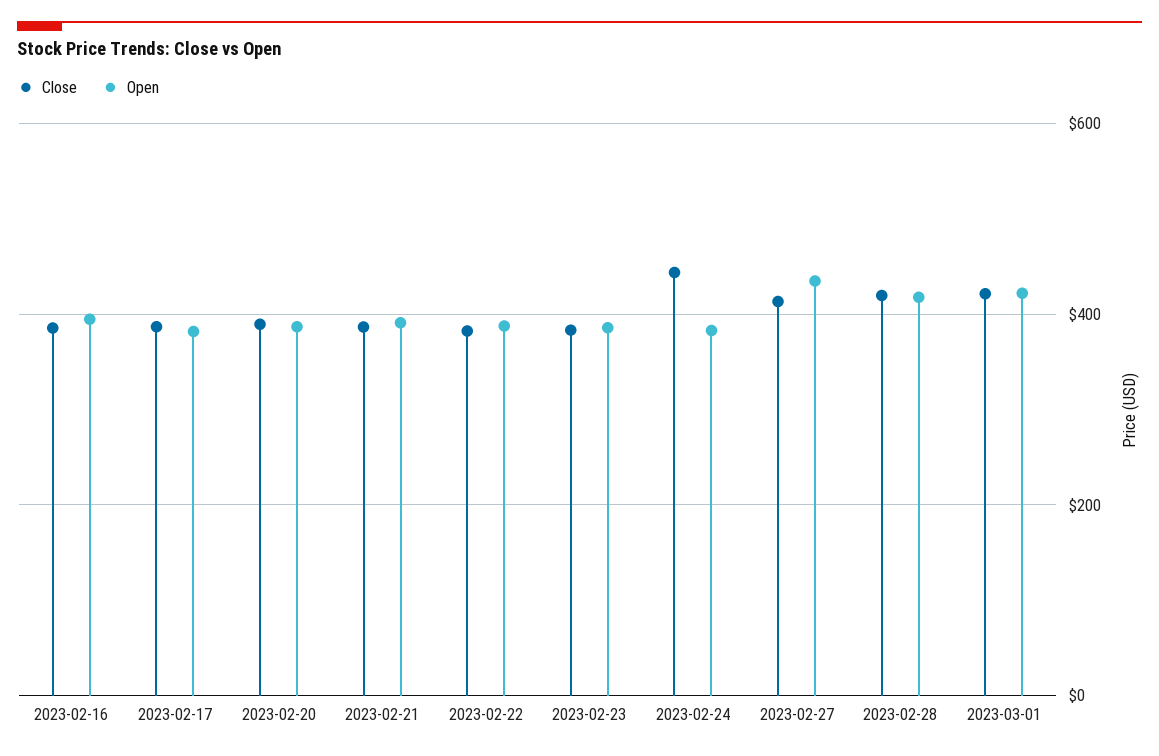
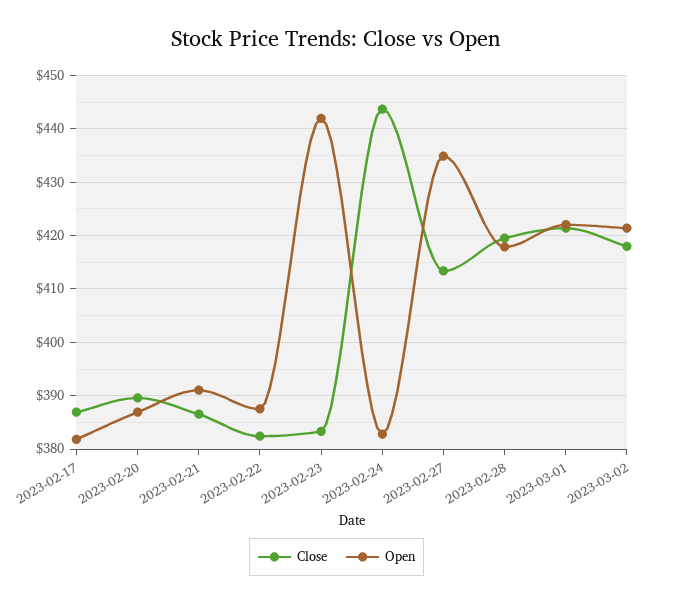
Close, 2023-02-16: 380 -> none
Open, 2023-02-16: 400 -> none
Open, 2023-02-23: 380 -> 442
Close, 2023-03-02: none -> 418
Open, 2023-03-02: none -> 422

